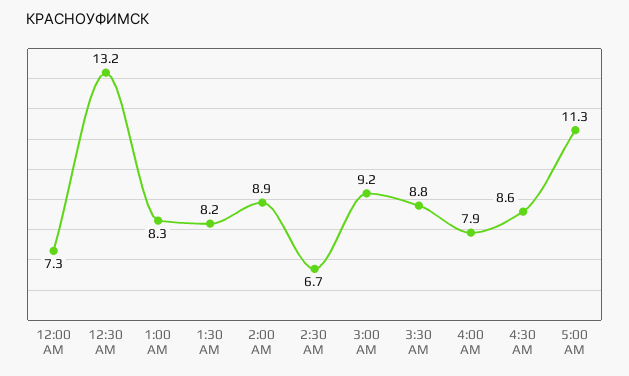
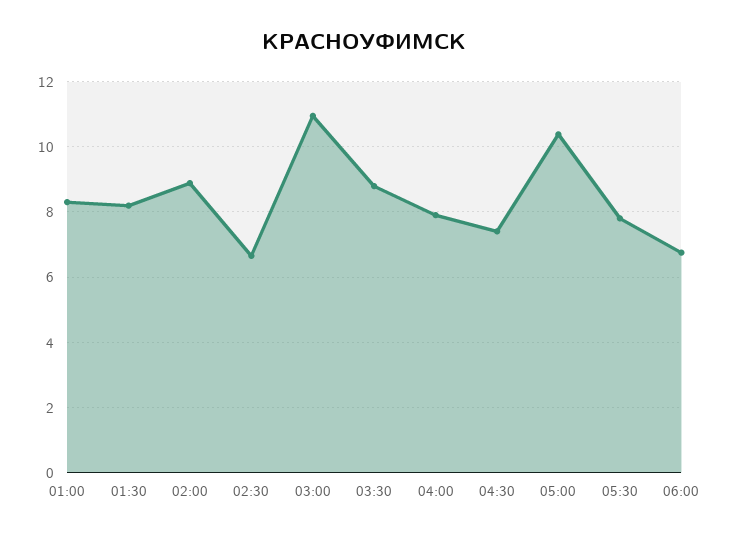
12:00 AM: 7.3 -> none
12:30 AM: 13.2 -> none
3:00 AM: 9.2 -> 11
4:30 AM: 8.6 -> 7.4
5:00 AM: 11.3 -> 10.4
05:30: none -> 7.8
06:00: none -> 6.8

